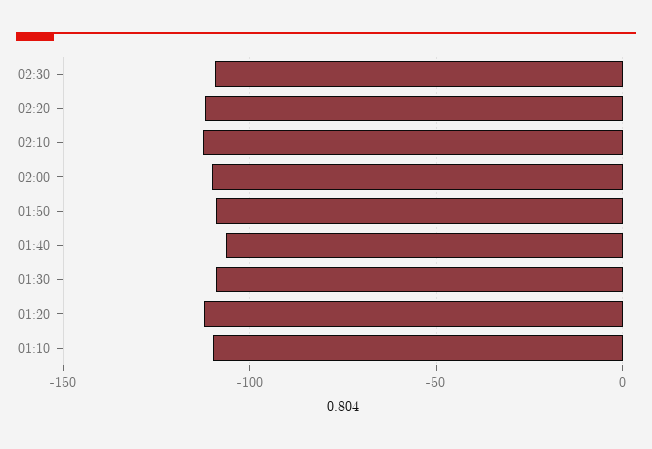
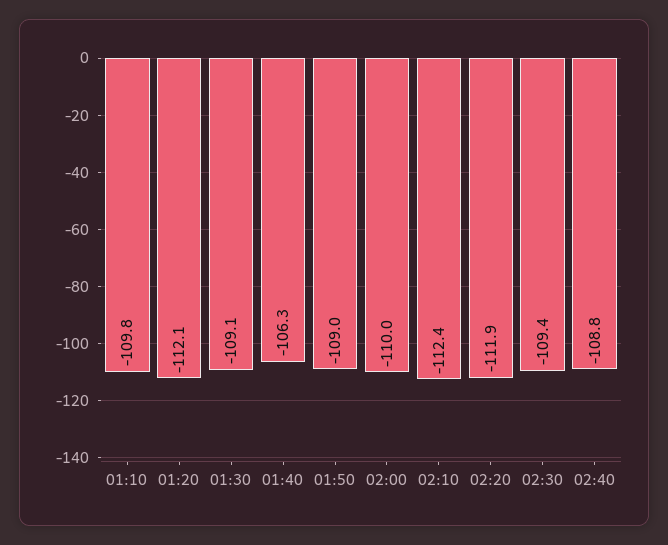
02:40: none -> -108.8

